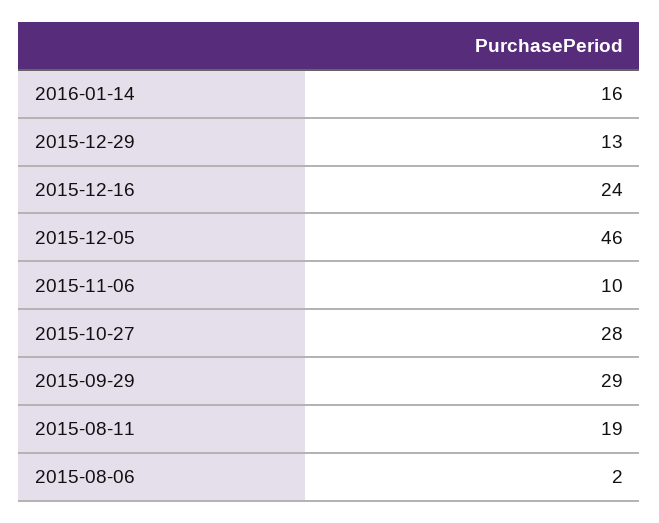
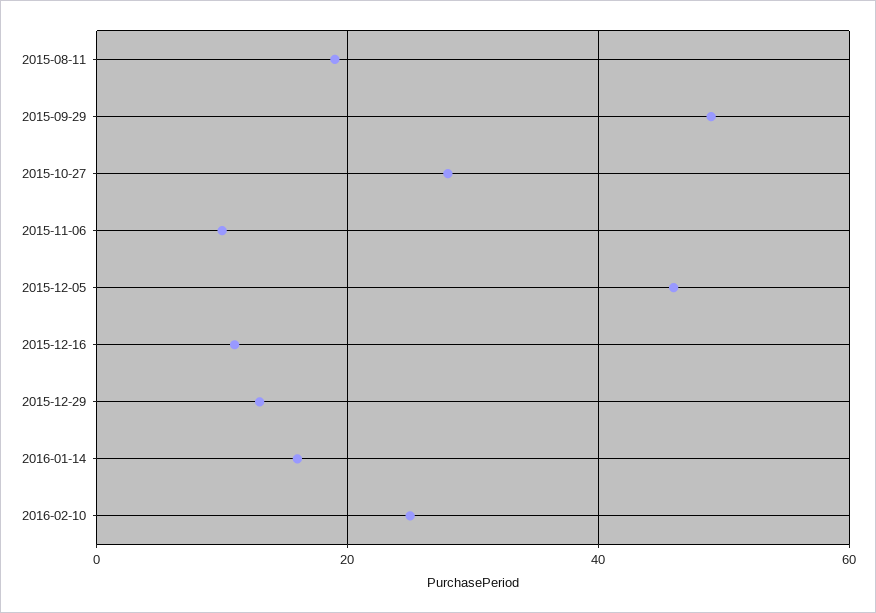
2015-12-16: 24 -> 10
2015-09-29: 29 -> 50
2015-08-06: 2 -> none
2016-02-10: none -> 25

